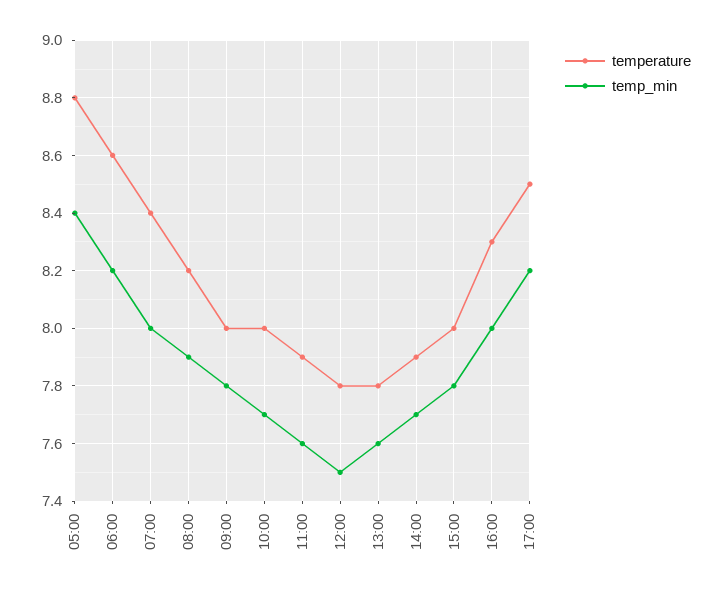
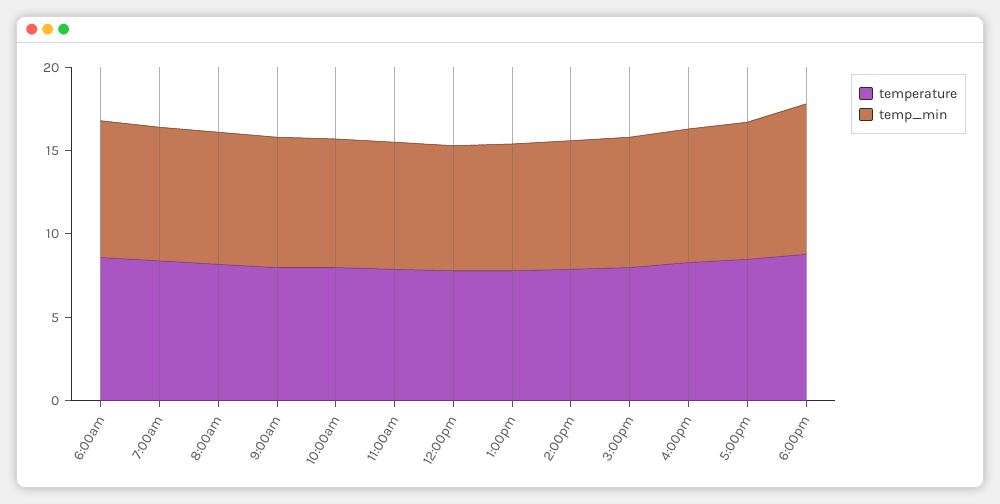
temperature, 05:00: 8.8 -> none
temp_min, 05:00: 8.4 -> none
temperature, 6:00pm: none -> 9
temp_min, 6:00pm: none -> 9

